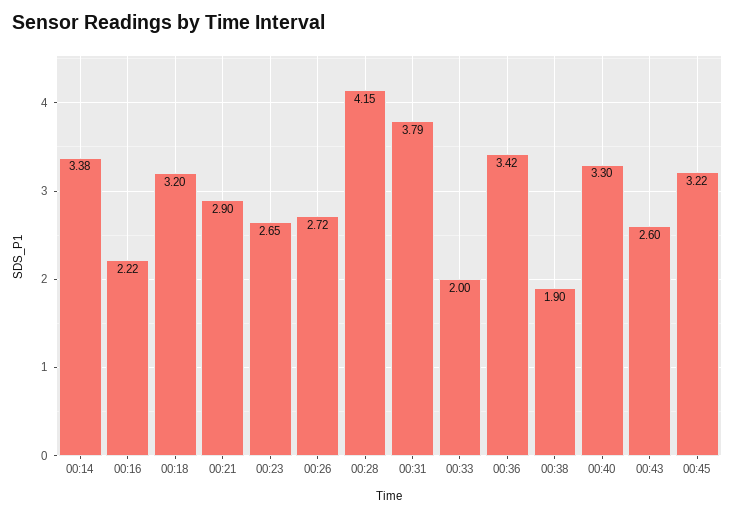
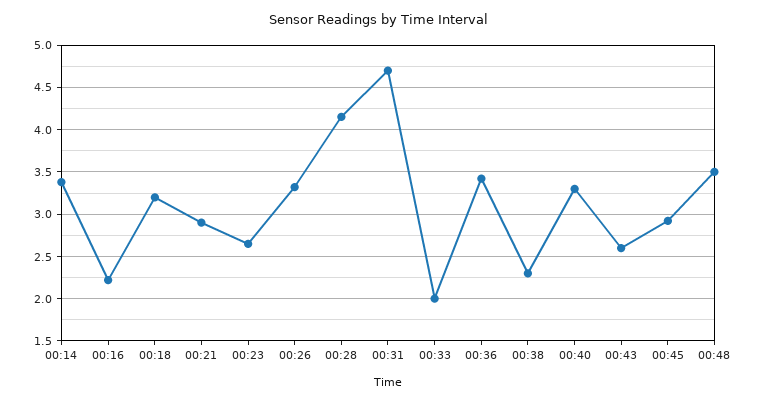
00:26: 2.72 -> 3.3
00:31: 3.79 -> 4.7
00:38: 1.9 -> 2.3
00:45: 3.22 -> 2.9
00:48: none -> 3.5

